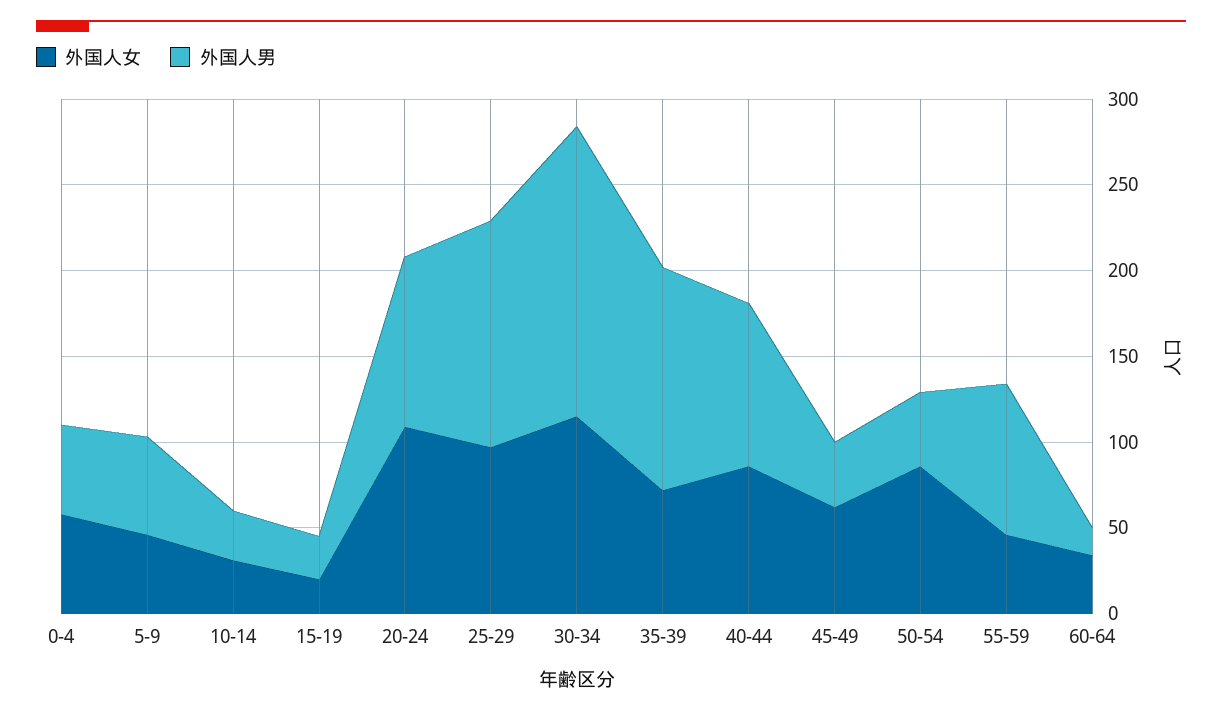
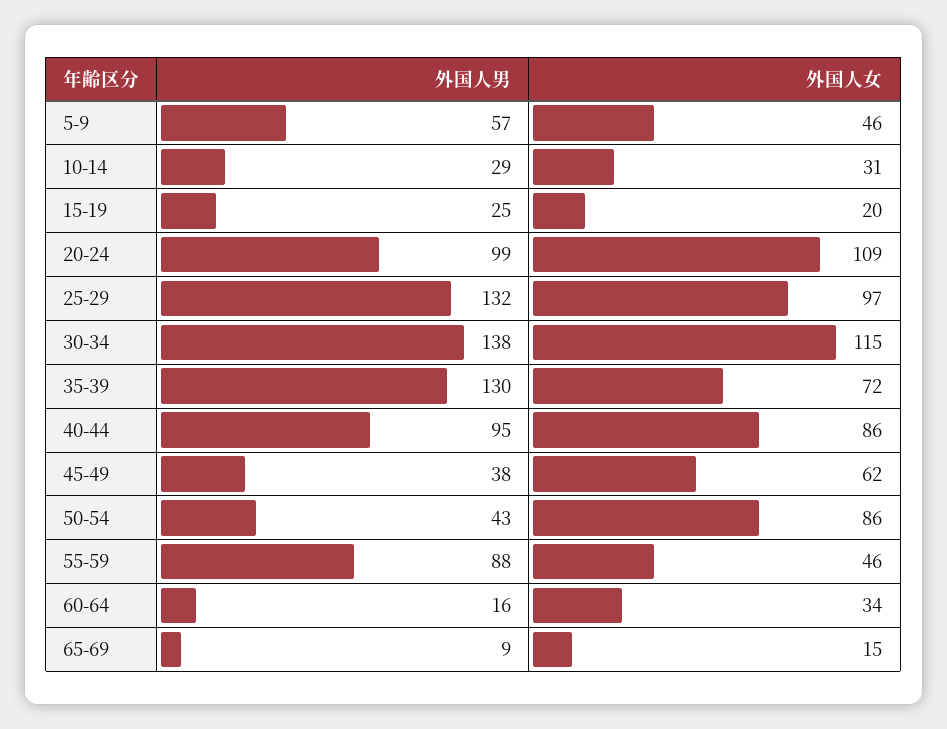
外国人女, 0-4: 60 -> none
外国人男, 0-4: 50 -> none
外国人男, 30-34: 170 -> 138
外国人男, 65-69: none -> 9
外国人女, 65-69: none -> 15

